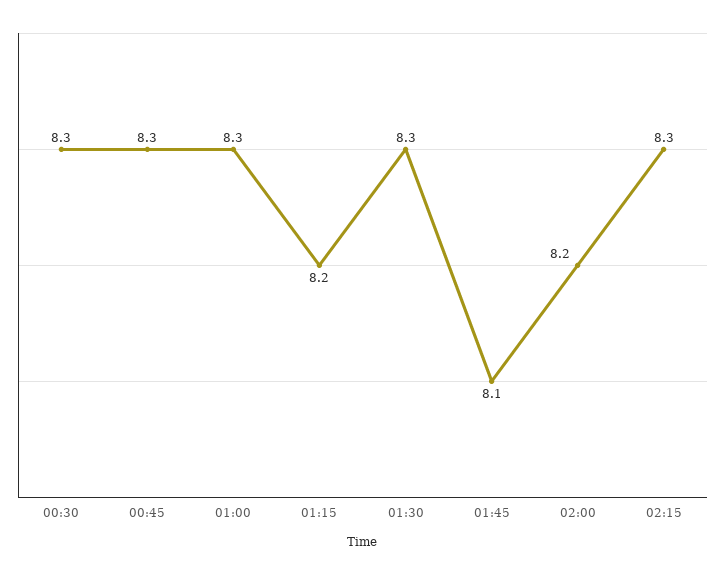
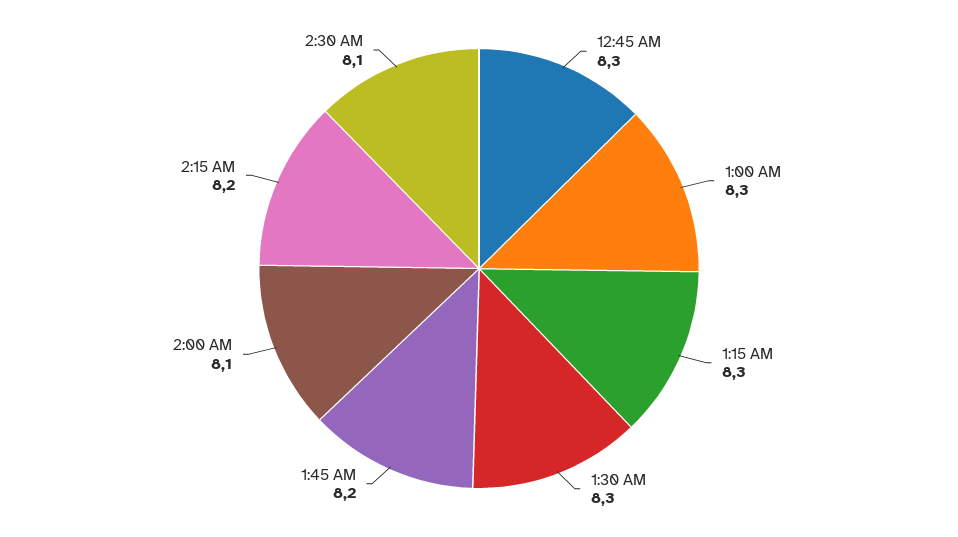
00:30: 8.3 -> none
01:15: 8.2 -> 8.3
01:45: 8.1 -> 8.2
02:00: 8.2 -> 8.1
02:15: 8.3 -> 8.2
2:30 AM: none -> 8.1

